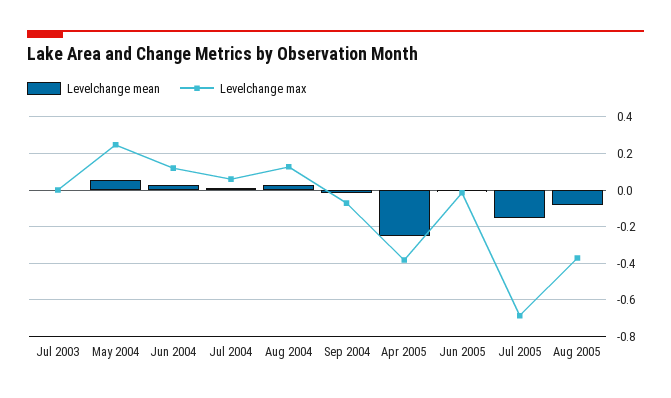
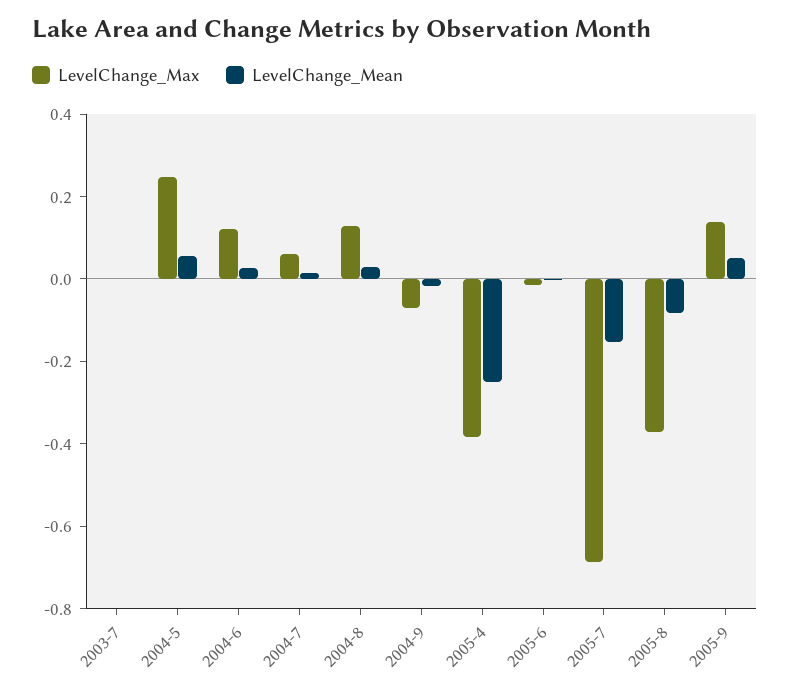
Levelchange max, 2005-9: none -> 0.15
Levelchange mean, 2005-9: none -> 0.05

